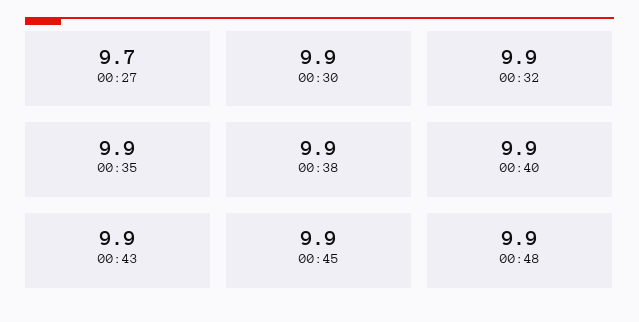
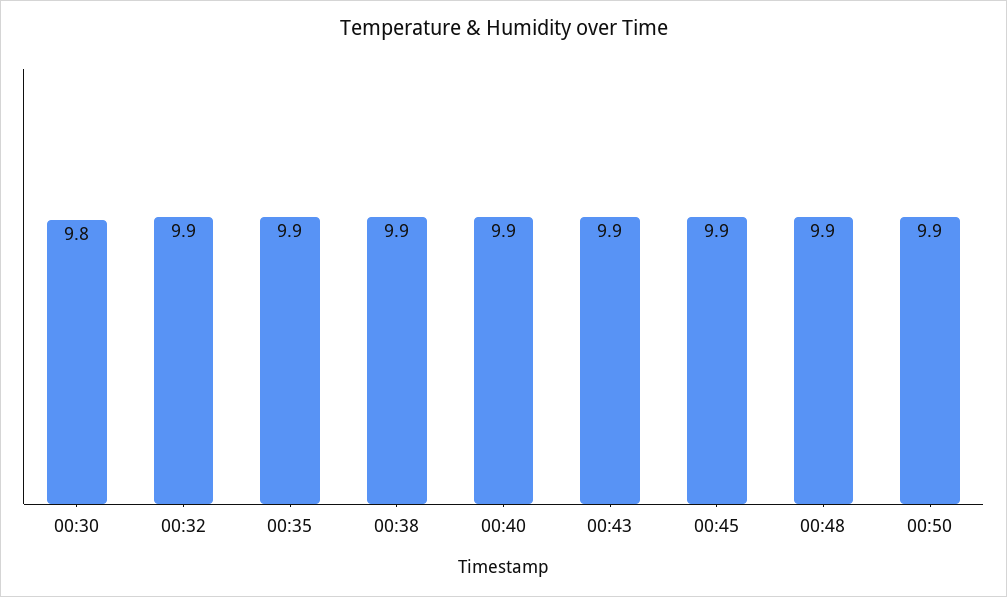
00:27: 9.7 -> none
00:30: 9.9 -> 9.8
00:50: none -> 9.9

